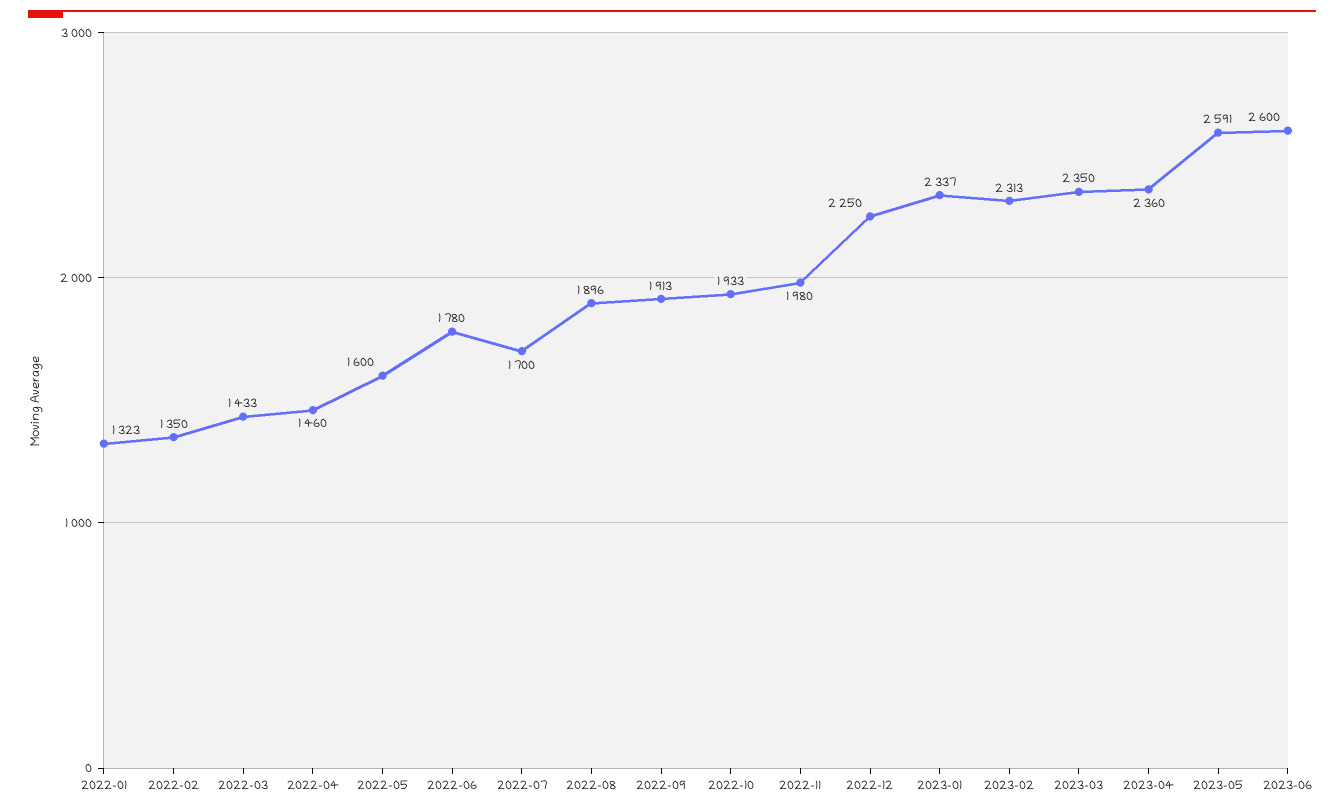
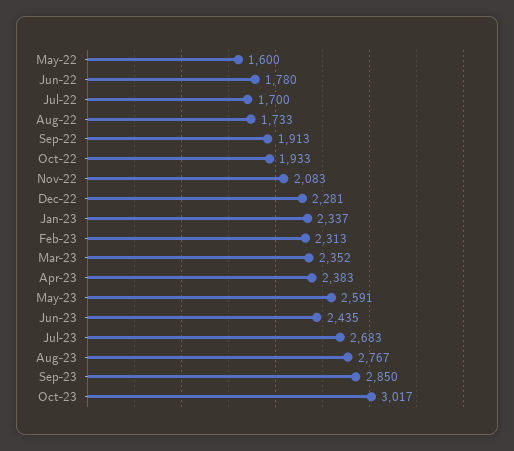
2022-01: 1323 -> none
2022-02: 1350 -> none
2022-03: 1433 -> none
2022-04: 1460 -> none
2022-08: 1896 -> 1733
2022-11: 1980 -> 2083
2022-12: 2250 -> 2281
2023-03: 2350 -> 2352
2023-04: 2360 -> 2383
2023-06: 2600 -> 2435
Jul-23: none -> 2683
Aug-23: none -> 2767
Sep-23: none -> 2850
Oct-23: none -> 3017

